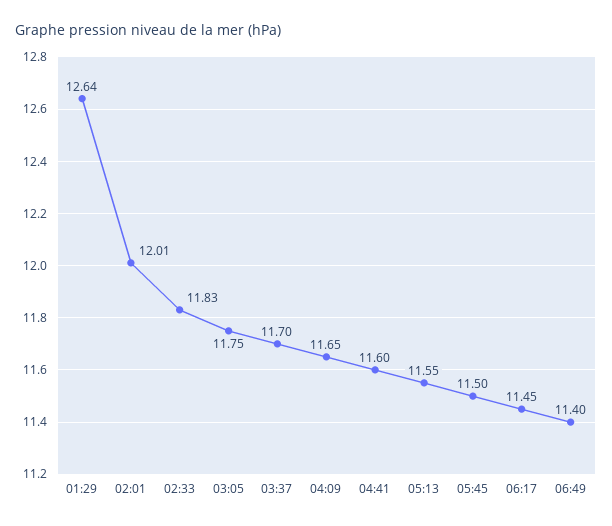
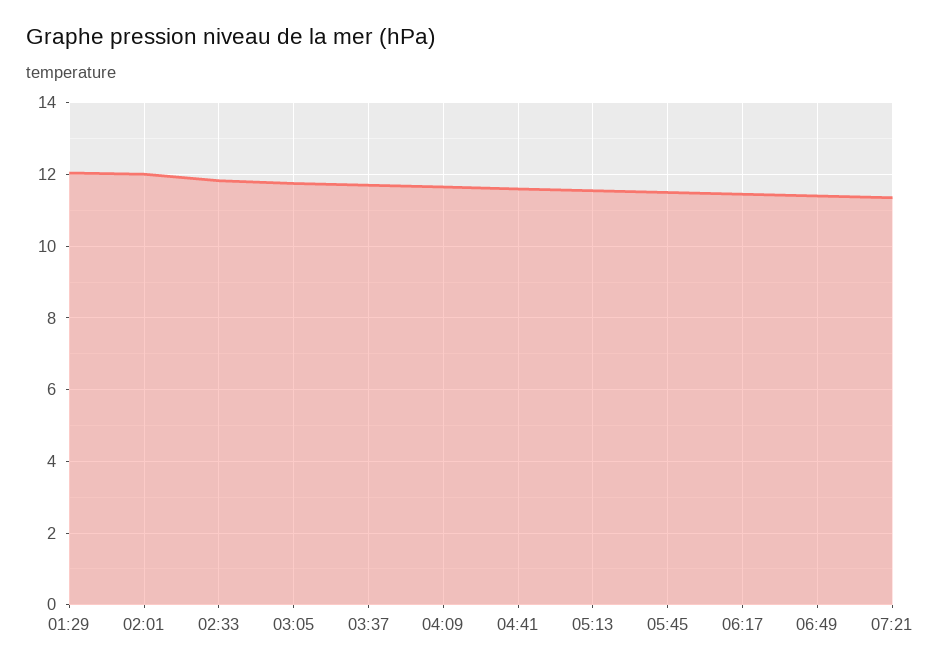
01:29: 12.64 -> 12
07:21: none -> 11.4

